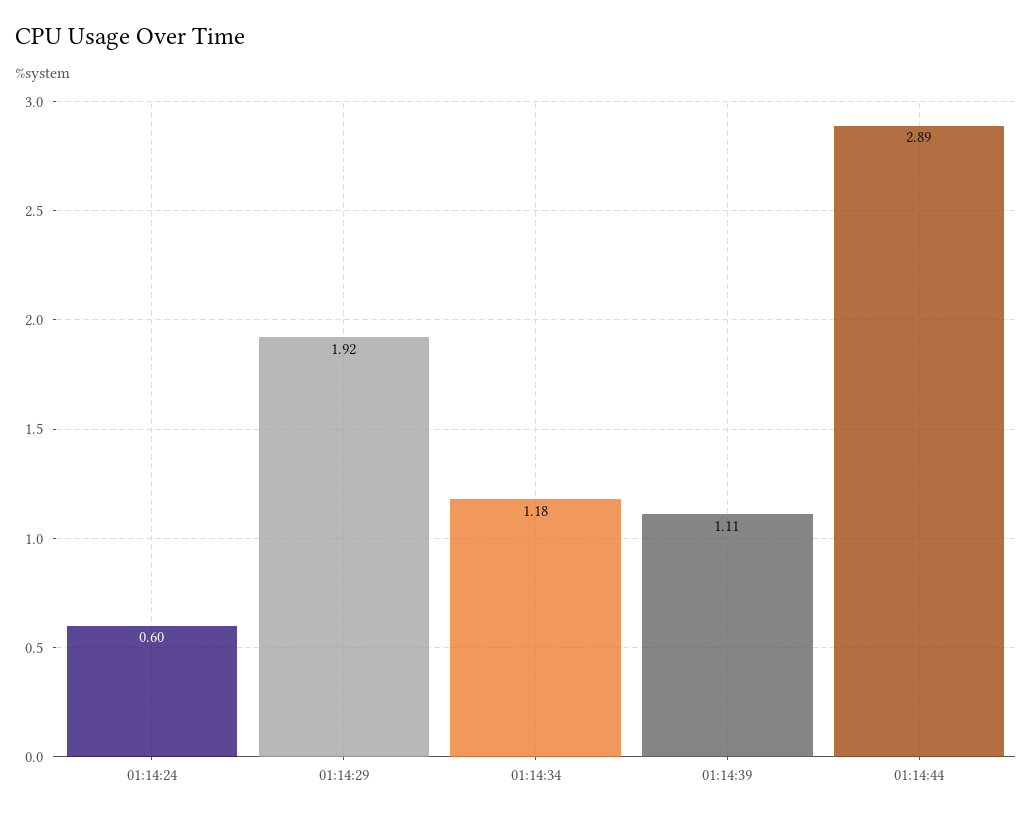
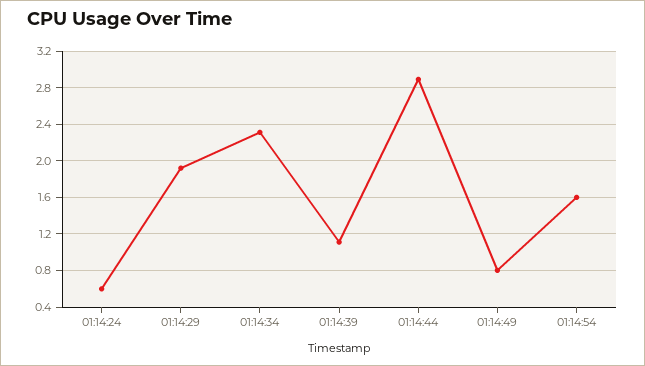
01:14:34: 1.18 -> 2.3
01:14:49: none -> 0.8
01:14:54: none -> 1.6

